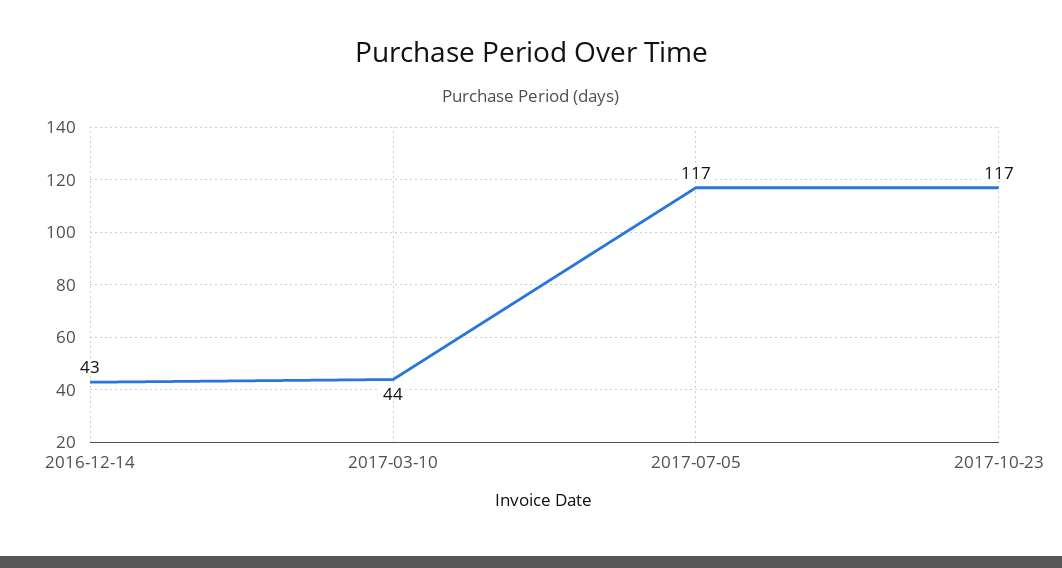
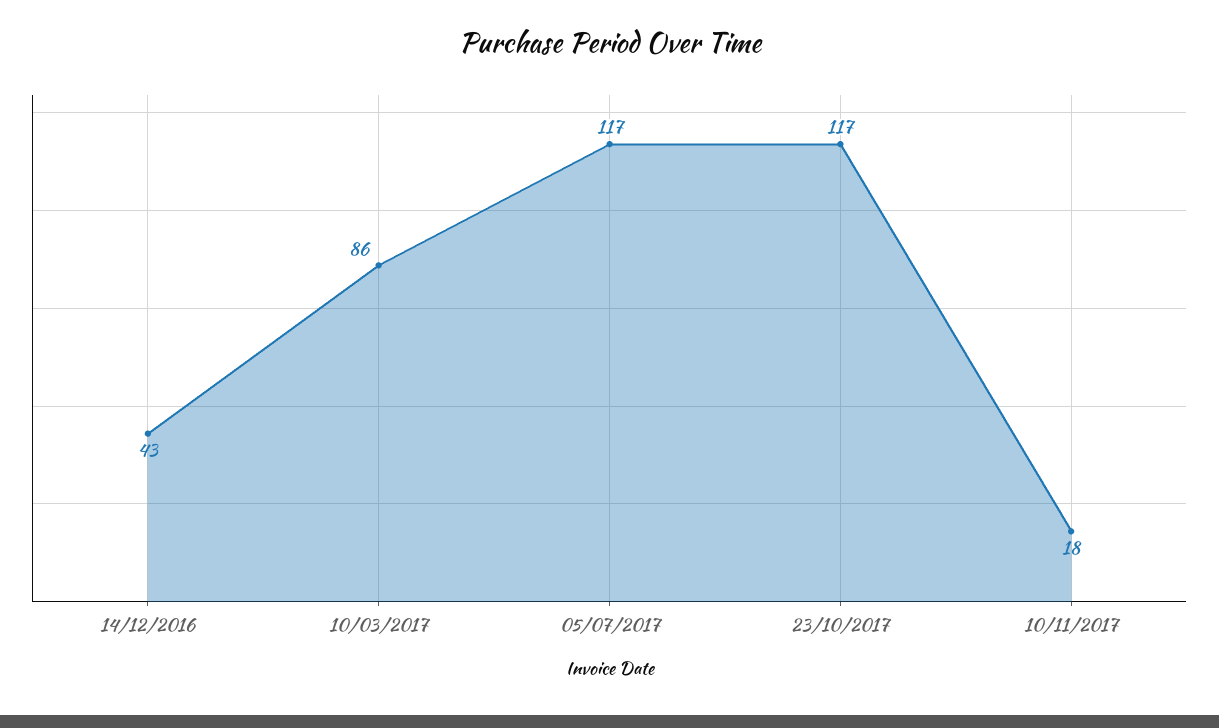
2017-03-10: 44 -> 86
10/11/2017: none -> 18

